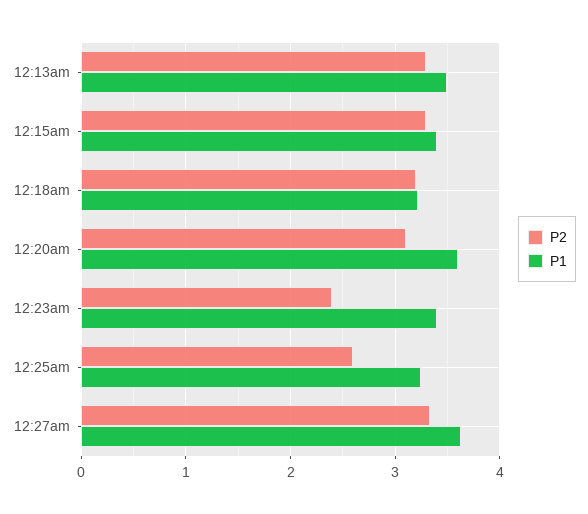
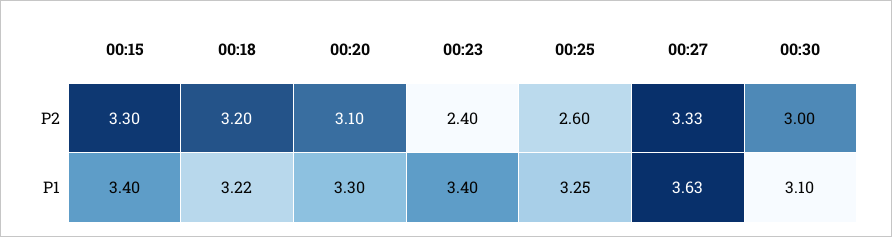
P2, 12:13am: 3.3 -> none
P1, 12:13am: 3.5 -> none
P1, 12:20am: 3.6 -> 3.3
P2, 00:30: none -> 3
P1, 00:30: none -> 3.1

